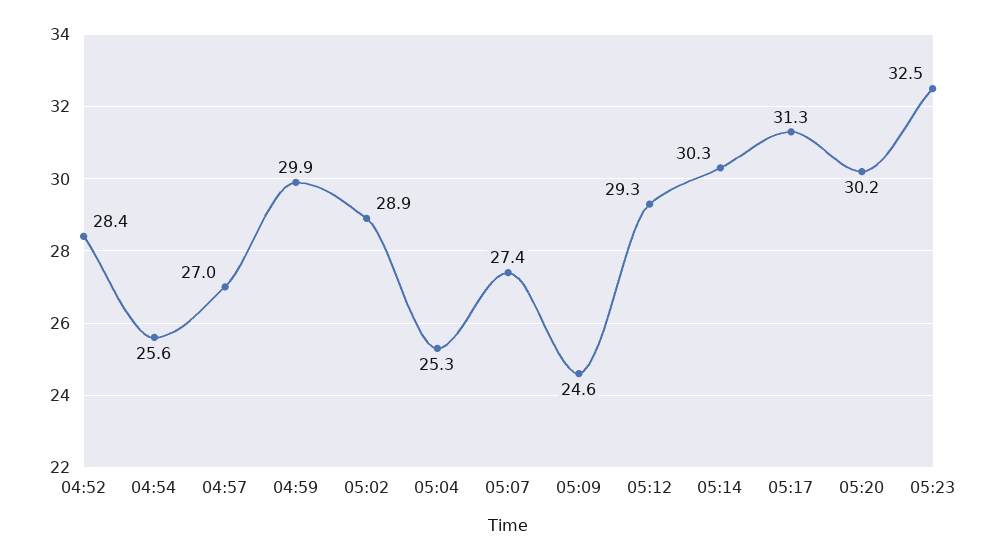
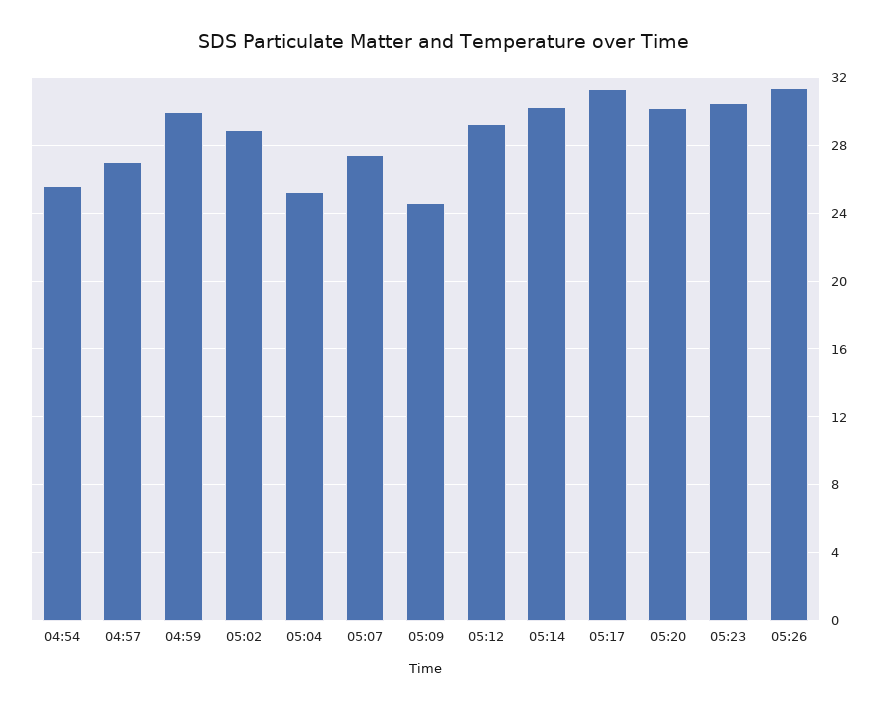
04:52: 28.4 -> none
05:23: 32.5 -> 30.5
05:26: none -> 31.5

